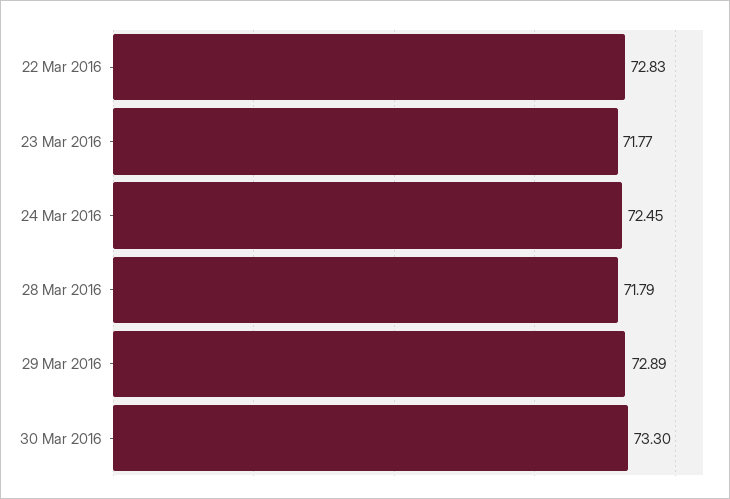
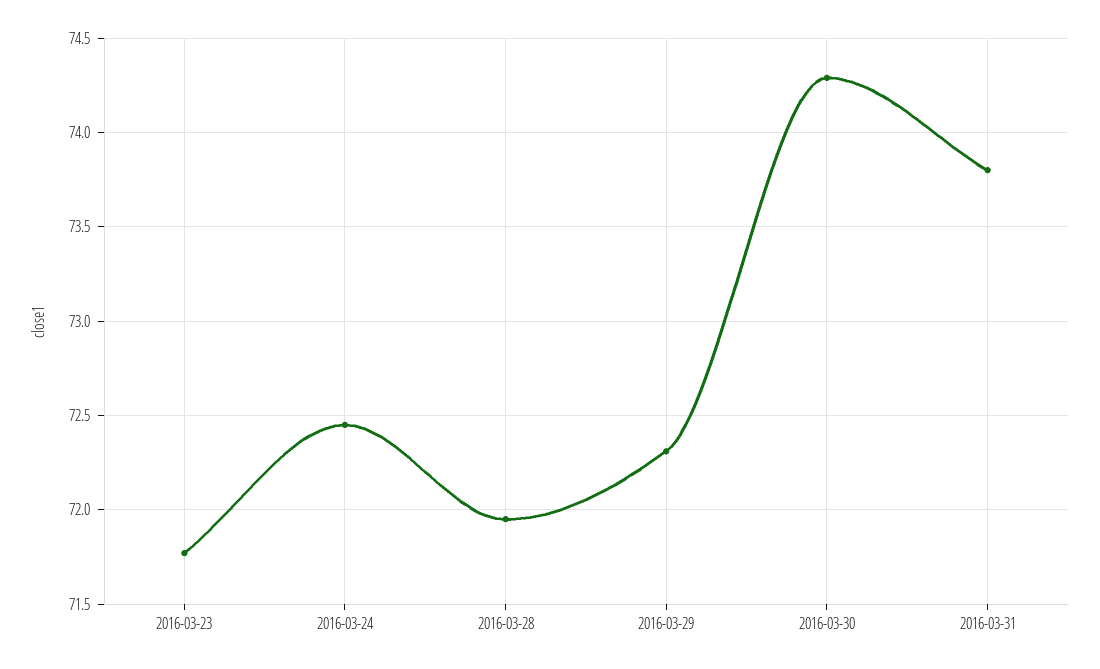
22 Mar 2016: 72.83 -> none
28 Mar 2016: 71.79 -> 71.95
29 Mar 2016: 72.89 -> 72.3
30 Mar 2016: 73.3 -> 74.3
2016-03-31: none -> 73.8

